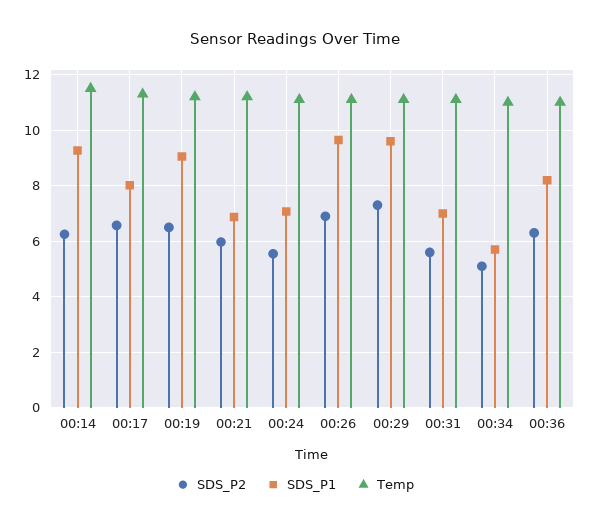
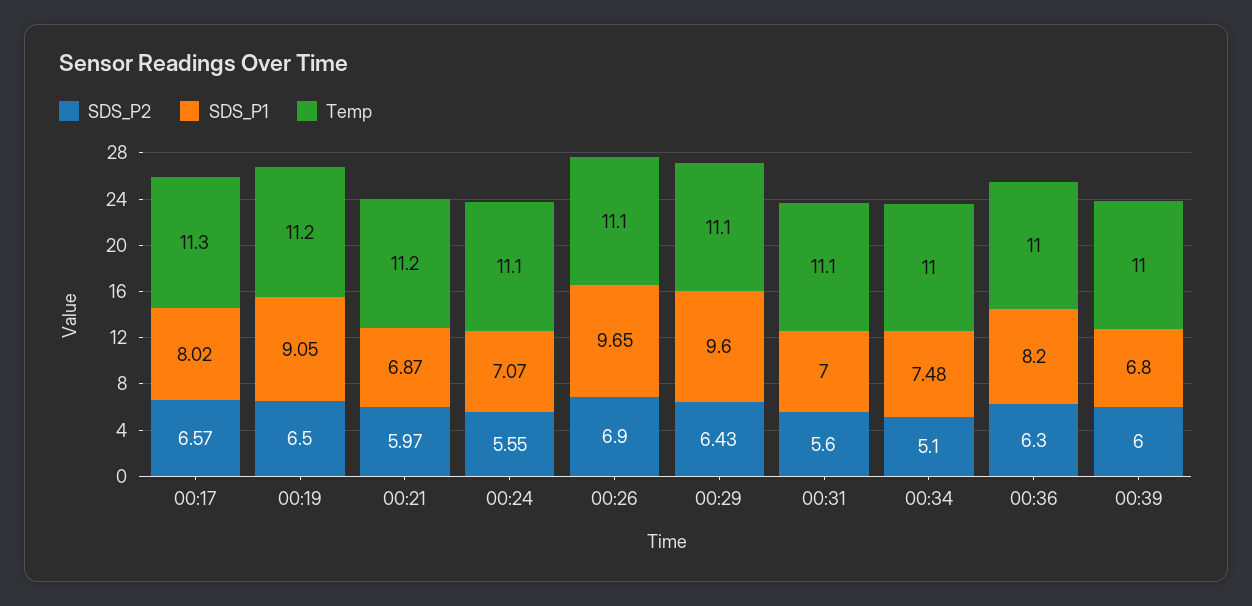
SDS_P2, 00:14: 6.25 -> none
SDS_P1, 00:14: 9.25 -> none
Temp, 00:14: 11.5 -> none
SDS_P2, 00:29: 7.25 -> 6.43
SDS_P1, 00:34: 5.75 -> 7.48
SDS_P2, 00:39: none -> 6
SDS_P1, 00:39: none -> 6.8
Temp, 00:39: none -> 11

